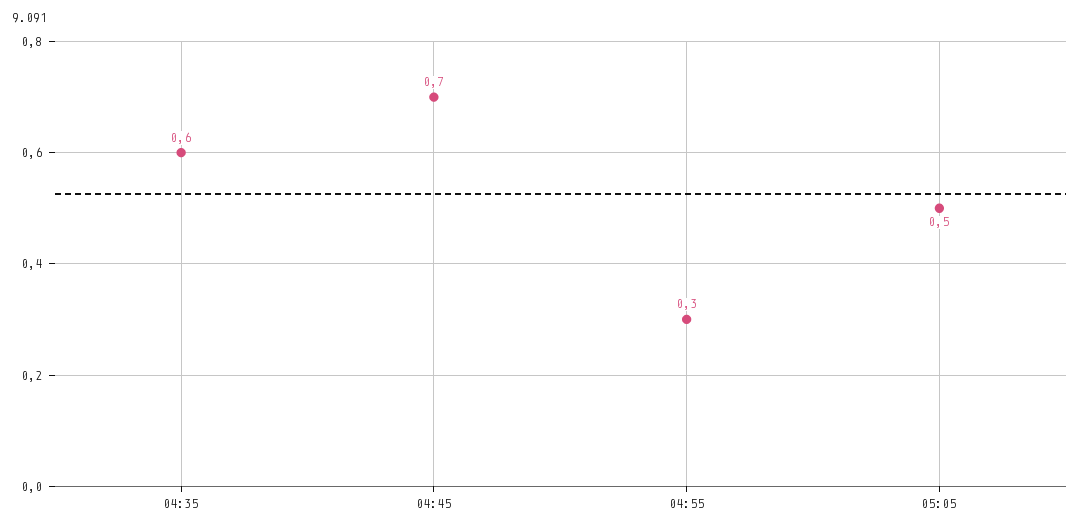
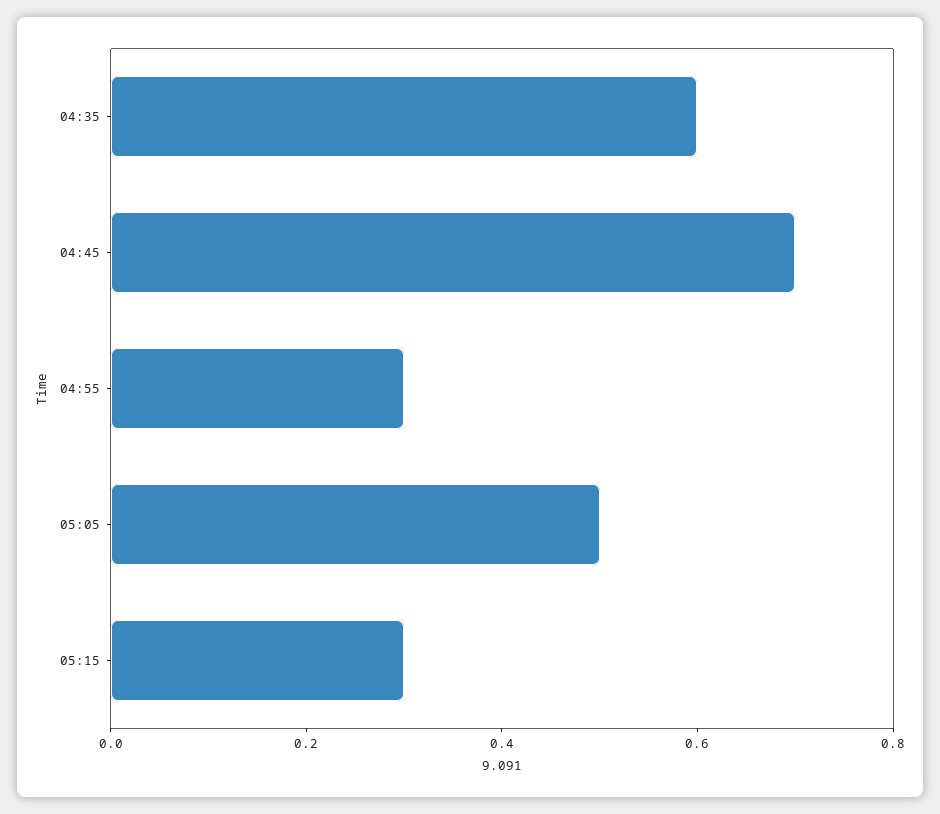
05:15: none -> 0.3

